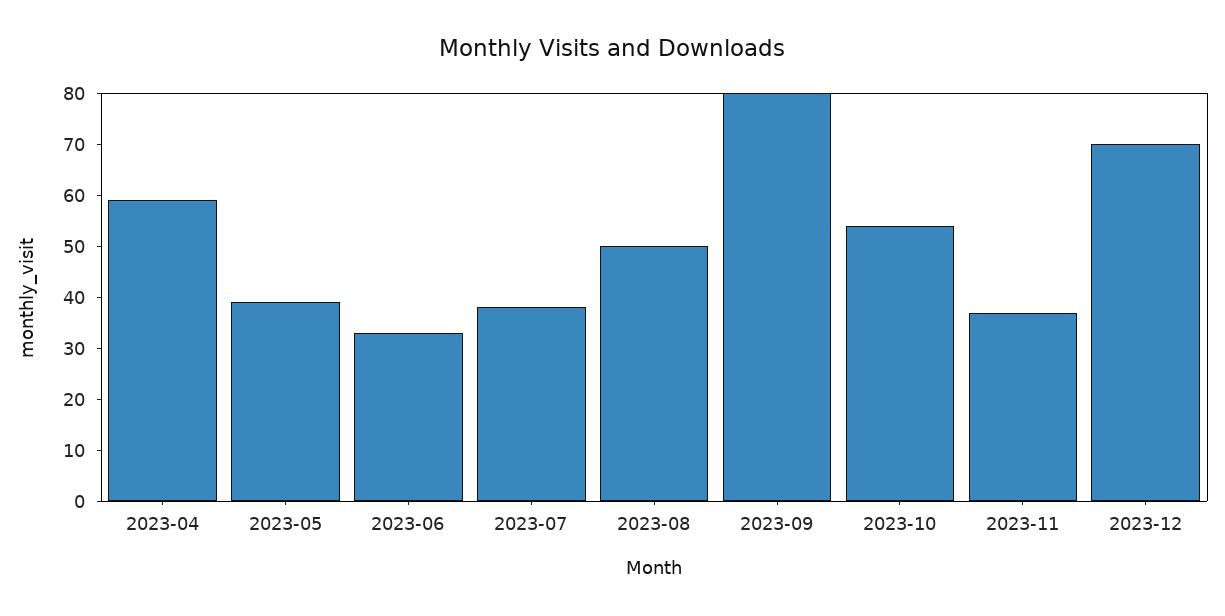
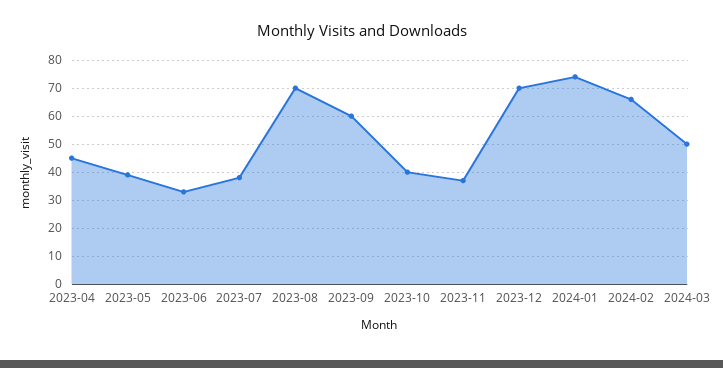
2023-04: 60 -> 45
2023-08: 50 -> 70
2023-09: 80 -> 60
2023-10: 55 -> 40
2024-01: none -> 75
2024-02: none -> 65
2024-03: none -> 50

